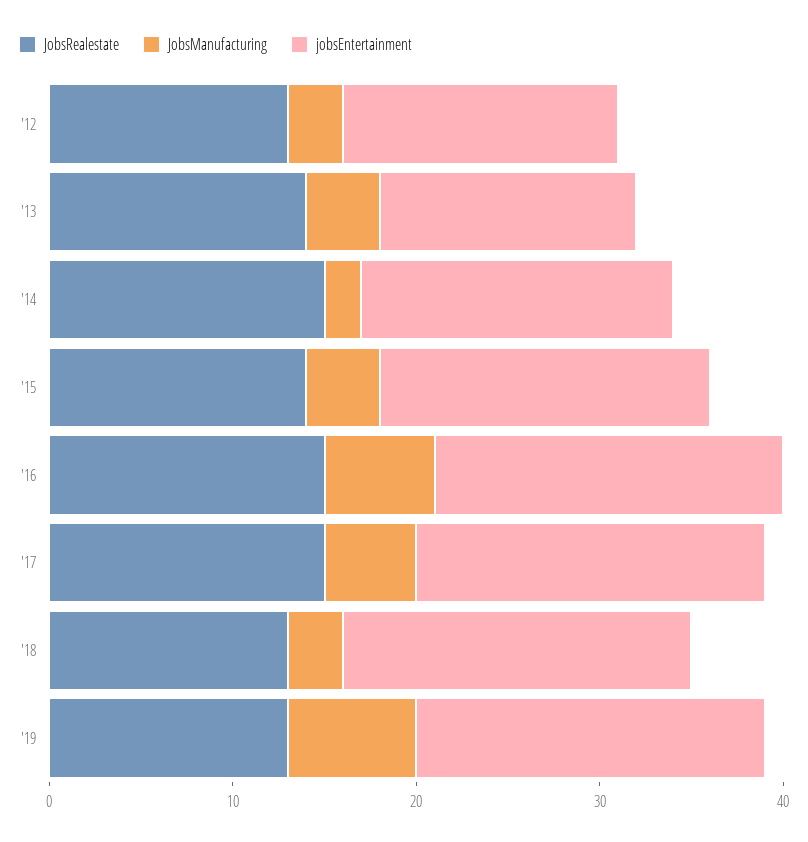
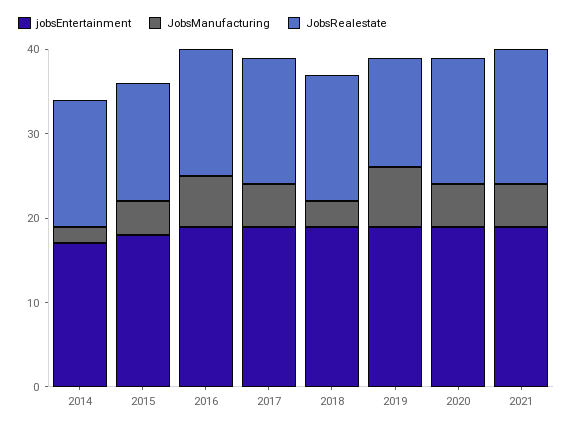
JobsRealestate, '12: 13 -> none
JobsManufacturing, '12: 3 -> none
jobsEntertainment, '12: 15 -> none
JobsRealestate, '13: 14 -> none
JobsManufacturing, '13: 4 -> none
jobsEntertainment, '13: 14 -> none
JobsRealestate, '18: 13 -> 15
jobsEntertainment, 2020: none -> 19
JobsManufacturing, 2020: none -> 5
JobsRealestate, 2020: none -> 15
jobsEntertainment, 2021: none -> 19
JobsManufacturing, 2021: none -> 5
JobsRealestate, 2021: none -> 16

